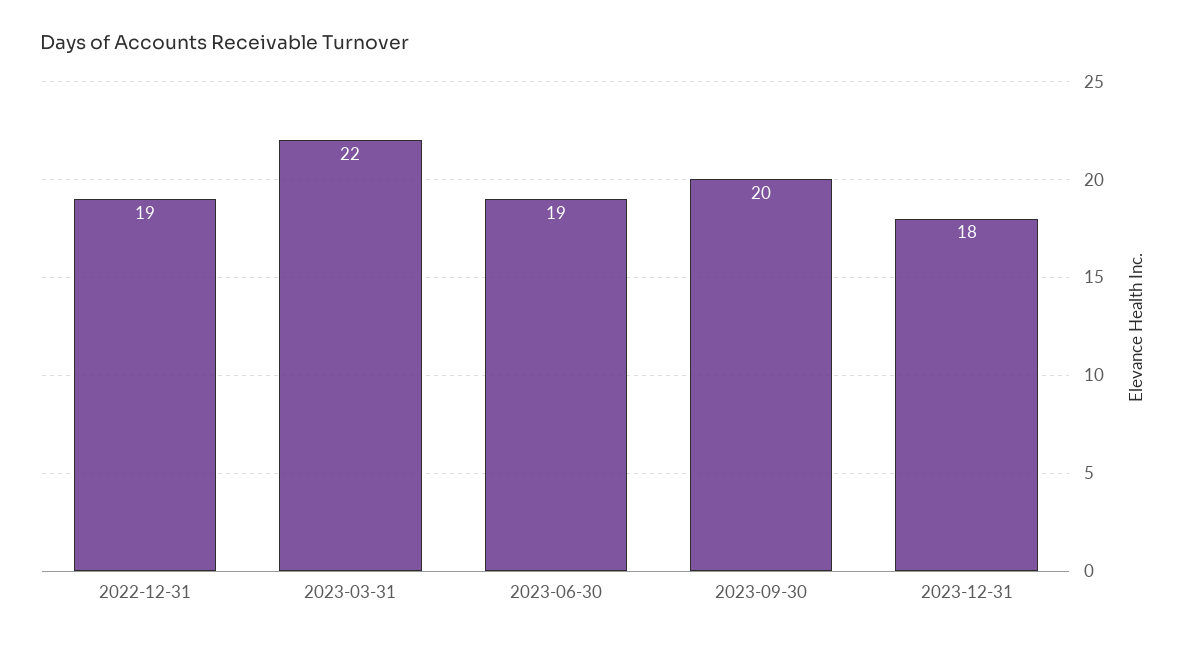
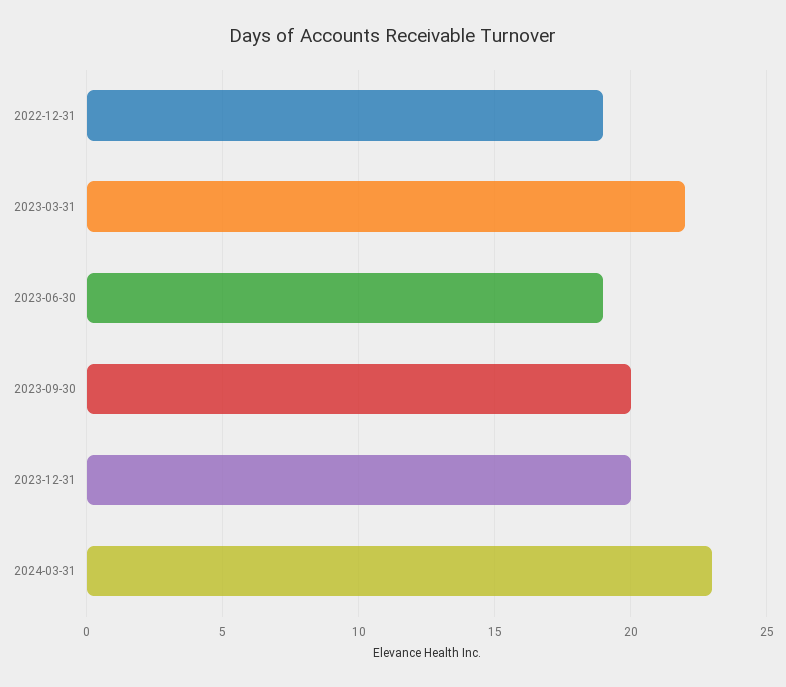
2023-12-31: 18 -> 20
2024-03-31: none -> 23

